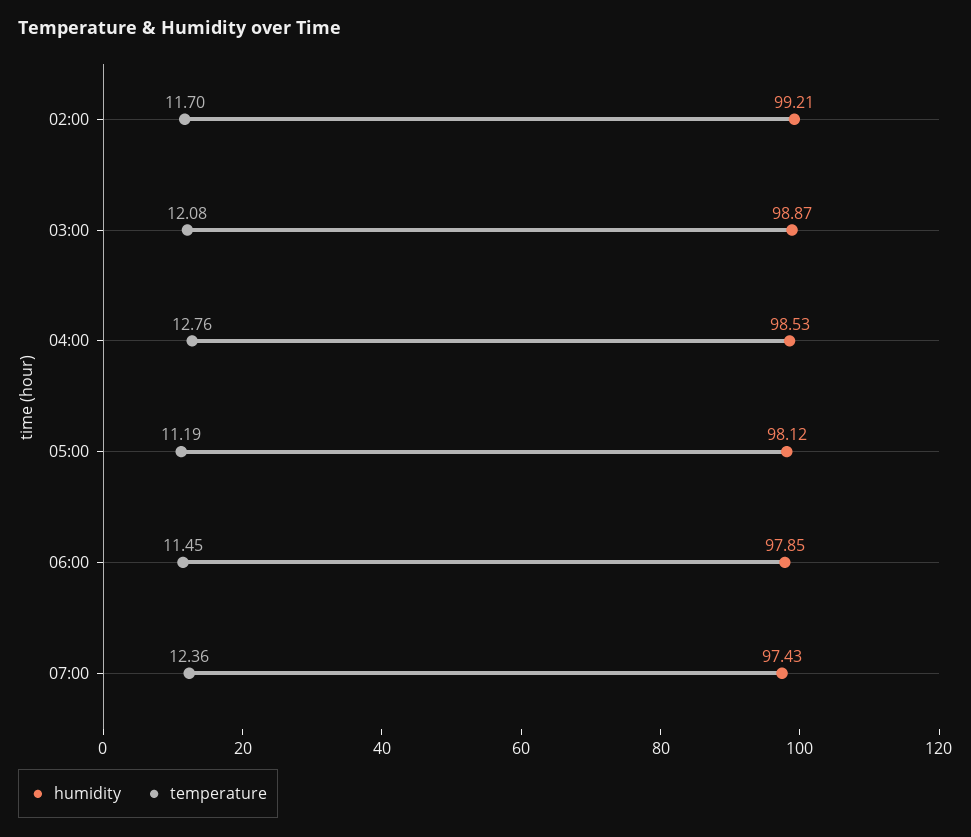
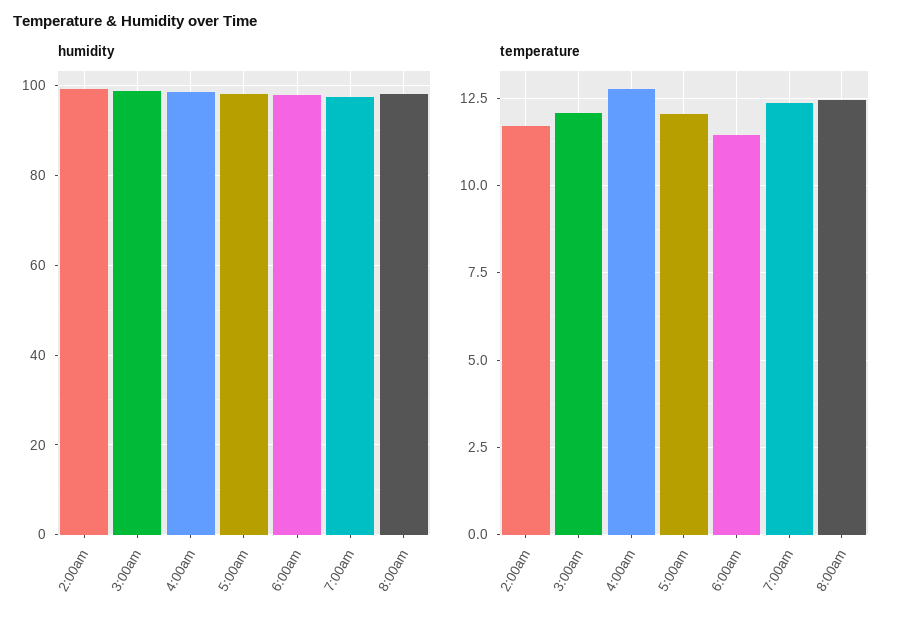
temperature, 05:00: 11.19 -> 12
humidity, 8:00am: none -> 98
temperature, 8:00am: none -> 12.5

